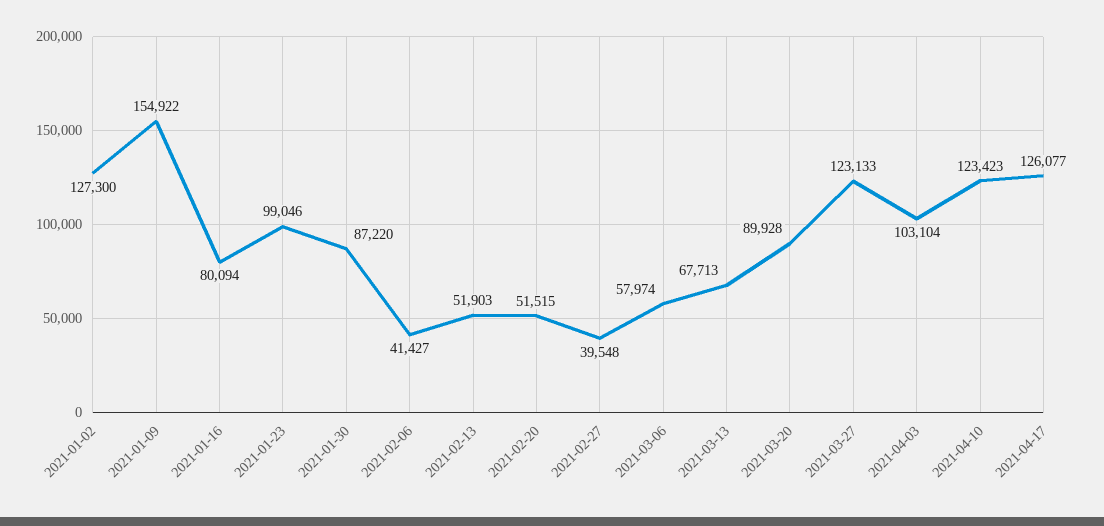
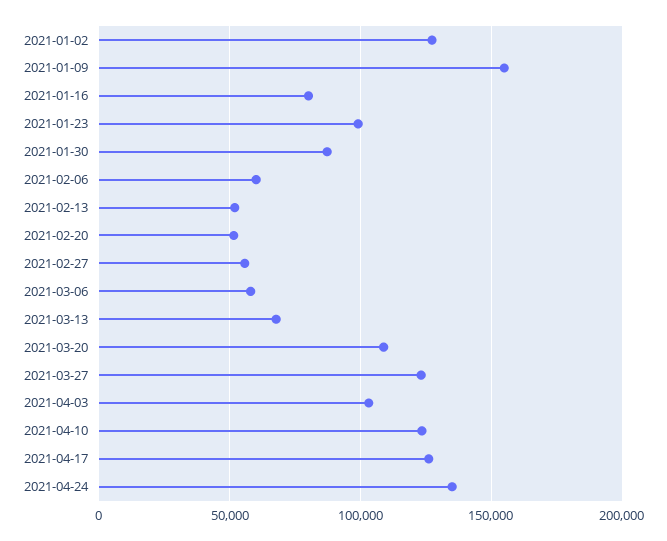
2021-02-06: 41427 -> 60000
2021-02-27: 39548 -> 55000
2021-03-20: 89928 -> 110000
2021-04-24: none -> 135000

